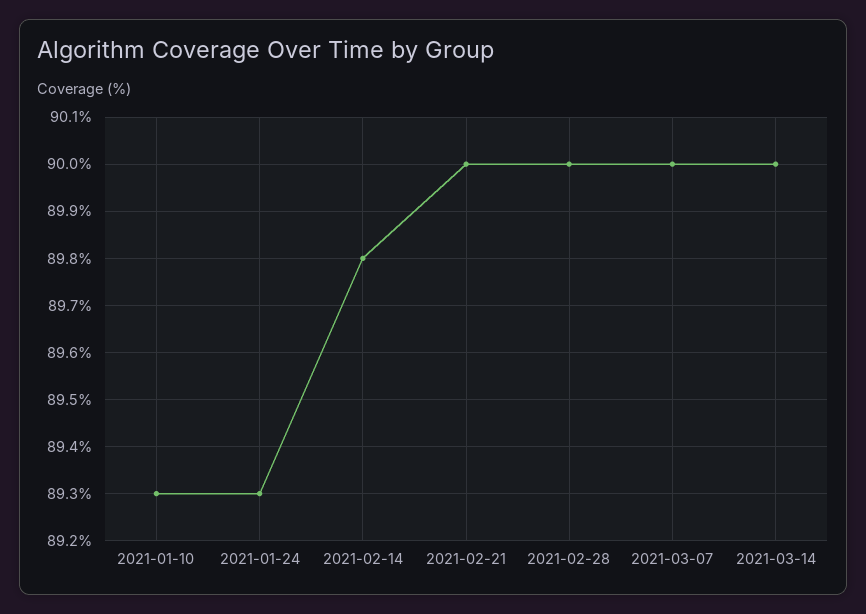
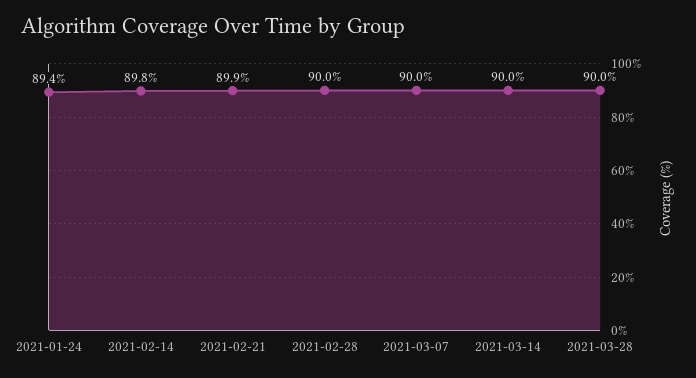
2021-01-10: 89.3 -> none
2021-01-24: 89.3 -> 89.4
2021-02-21: 90 -> 89.9
2021-03-28: none -> 90

